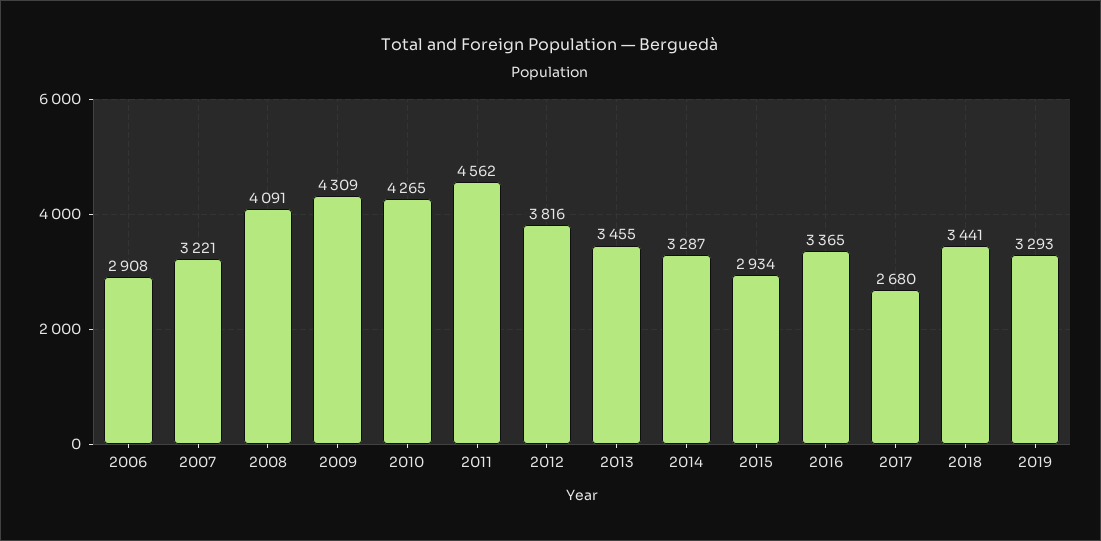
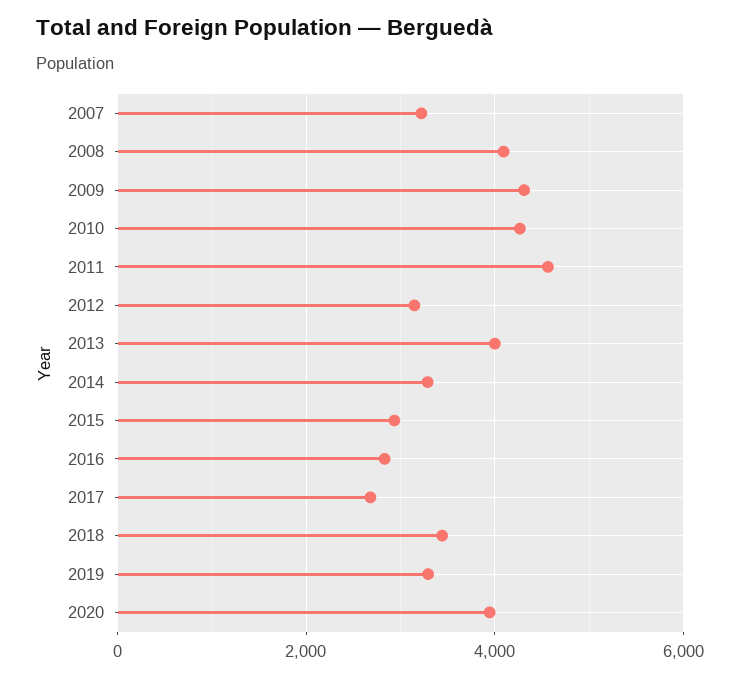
2006: 2908 -> none
2012: 3816 -> 3200
2013: 3455 -> 4000
2016: 3365 -> 2800
2020: none -> 4000

